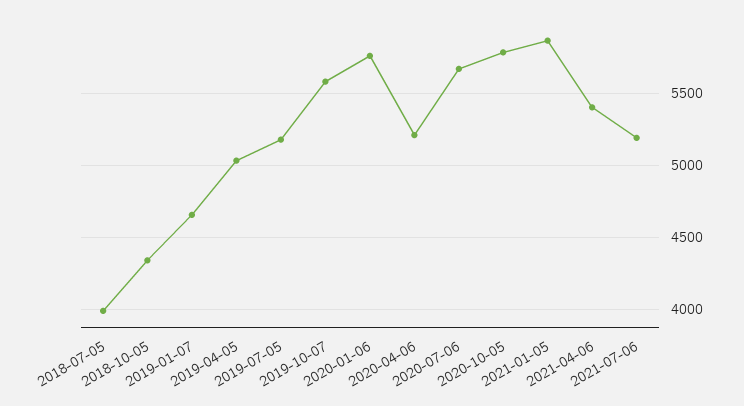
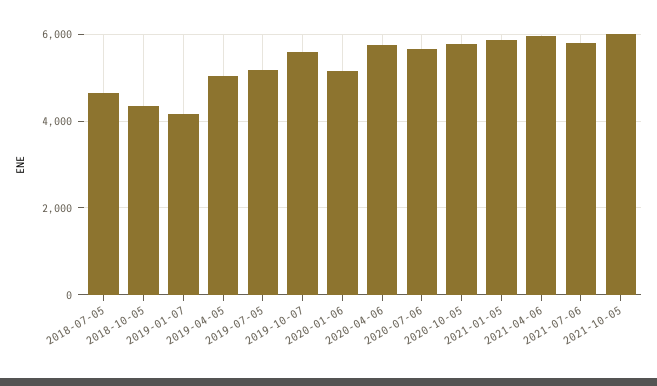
2018-07-05: 4000 -> 4600
2019-01-07: 4650 -> 4200
2020-01-06: 5750 -> 5200
2020-04-06: 5200 -> 5800
2021-04-06: 5400 -> 6000
2021-07-06: 5200 -> 5800
2021-10-05: none -> 6000

